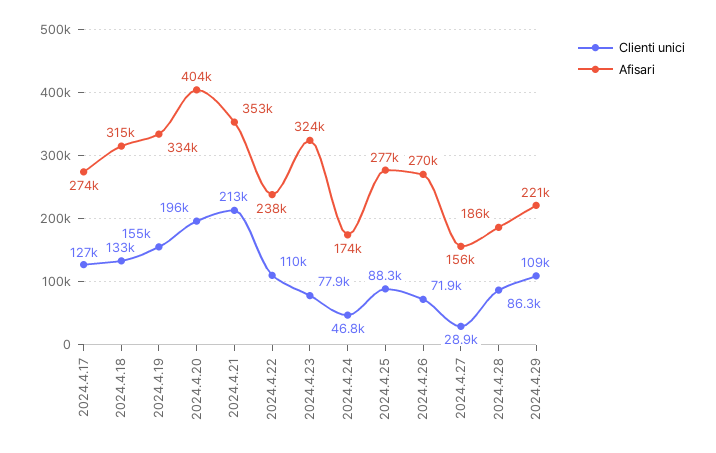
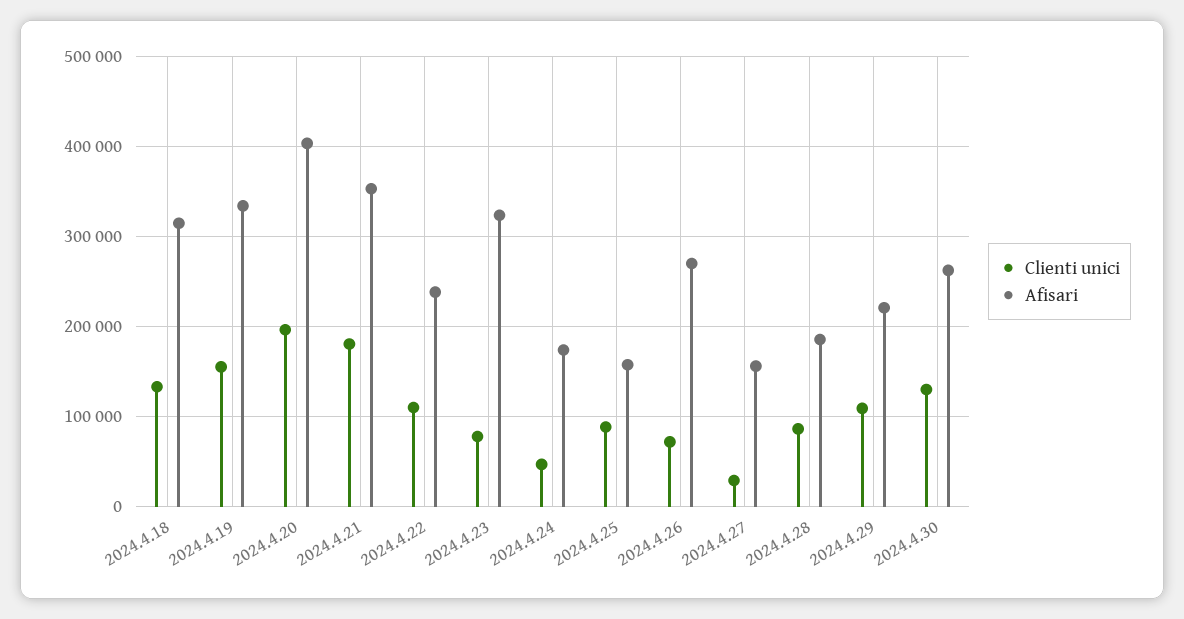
Clienti unici, 2024.4.17: 127000 -> none
Afisari, 2024.4.17: 274000 -> none
Clienti unici, 2024.4.21: 213000 -> 180000
Afisari, 2024.4.25: 277000 -> 160000
Clienti unici, 2024.4.30: none -> 130000
Afisari, 2024.4.30: none -> 260000

